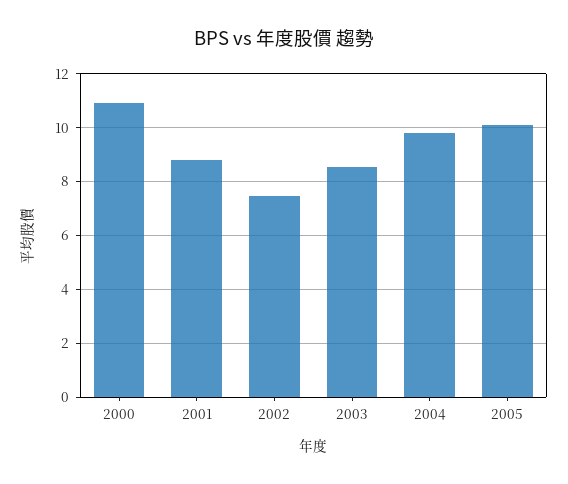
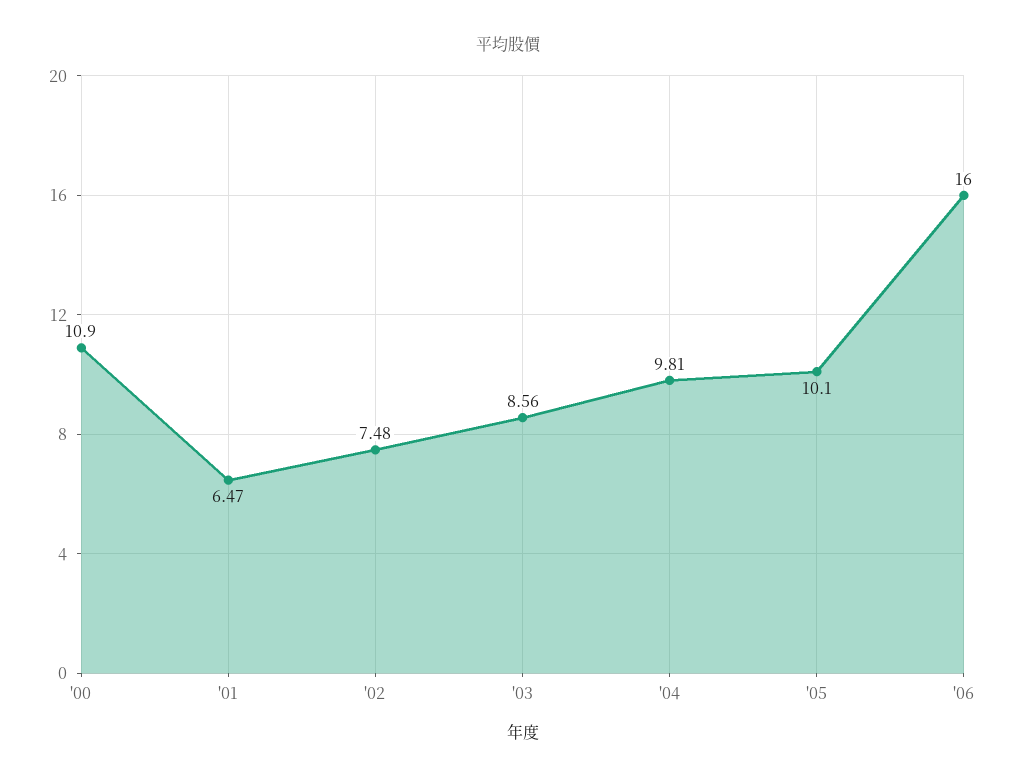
2001: 8.75 -> 6.47
'06: none -> 16

